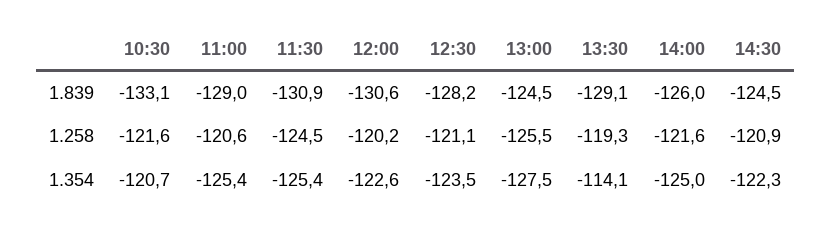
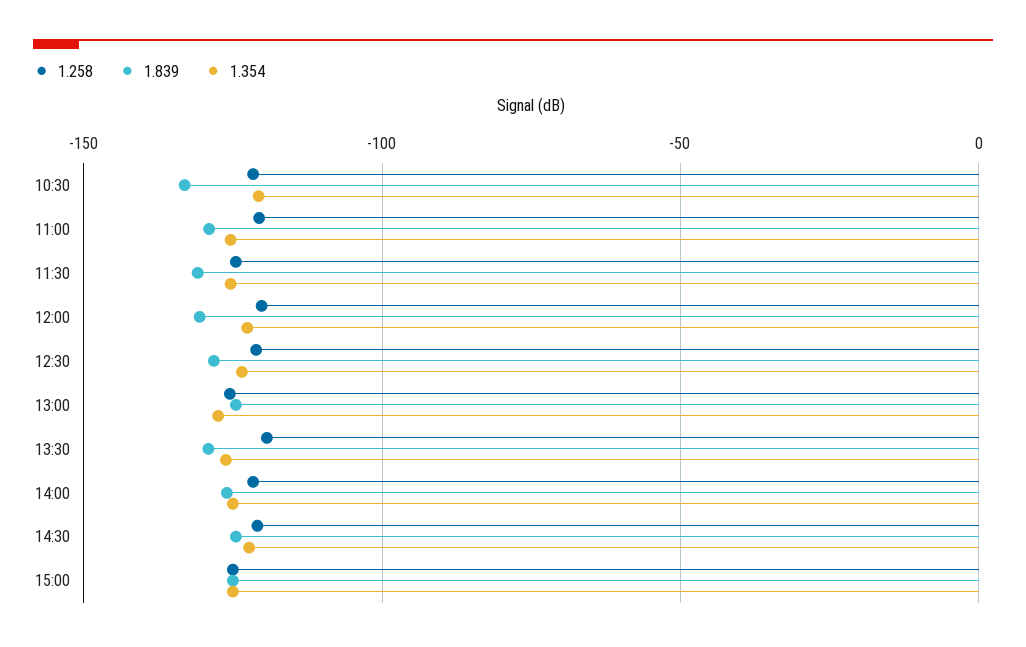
1.354, 13:30: -114.1 -> -125
1.258, 15:00: none -> -125
1.839, 15:00: none -> -125
1.354, 15:00: none -> -125

